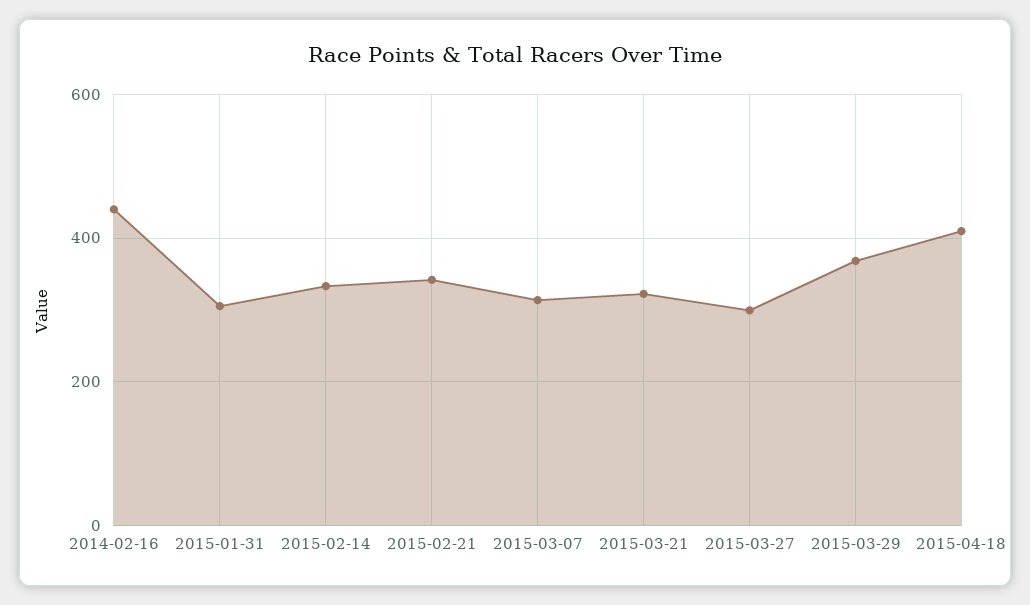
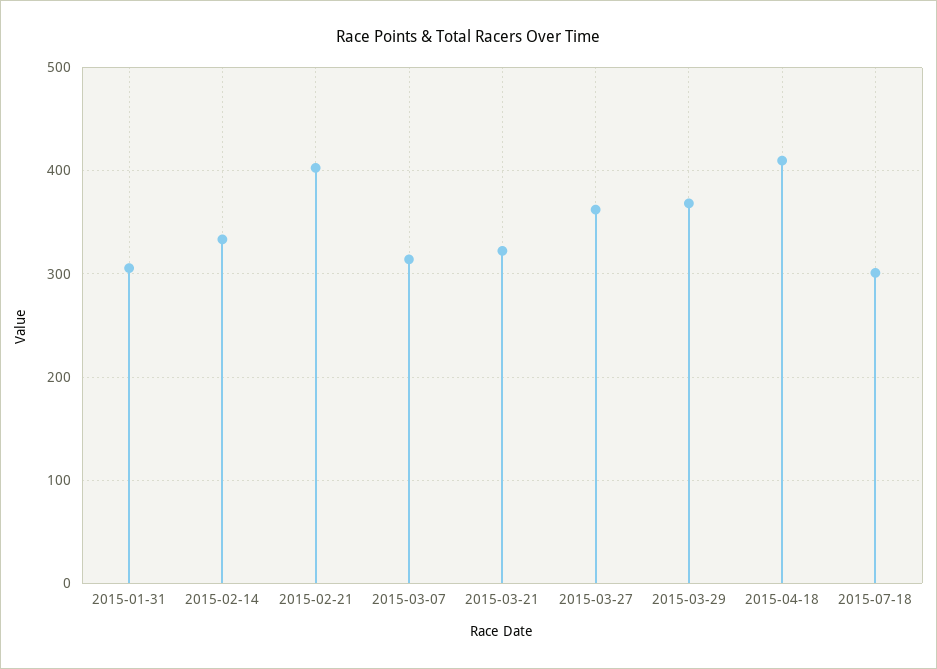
2014-02-16: 440 -> none
2015-02-21: 340 -> 400
2015-03-27: 300 -> 360
2015-07-18: none -> 300

